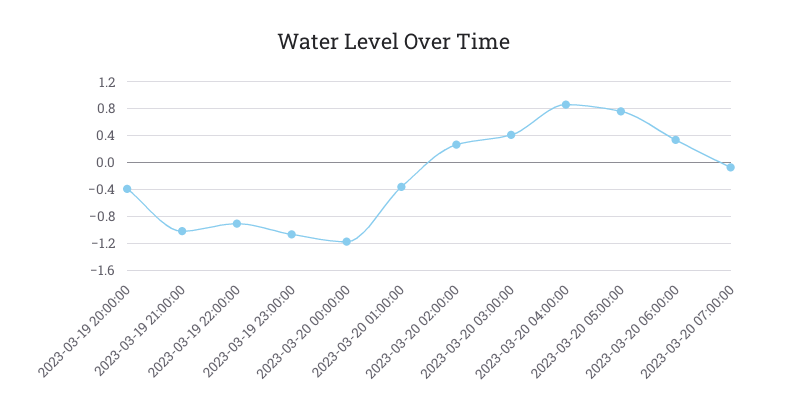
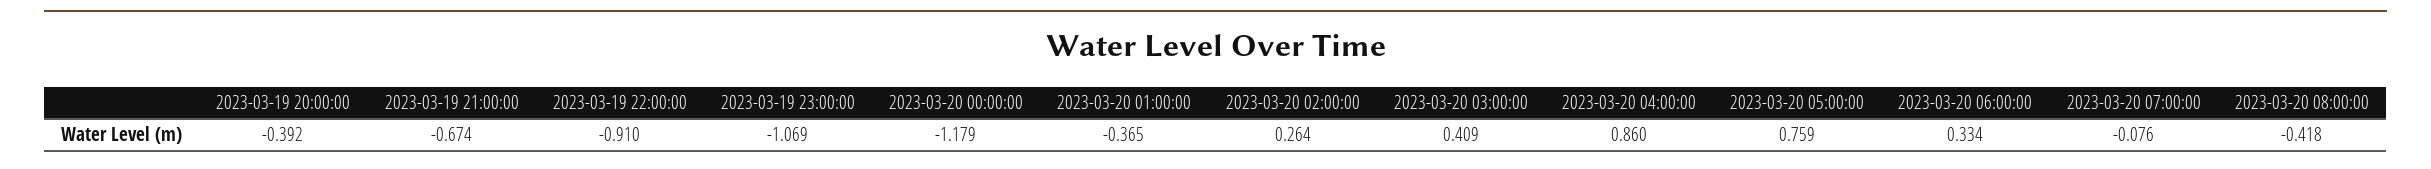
2023-03-19 21:00:00: -1 -> -0.674
2023-03-20 08:00:00: none -> -0.418

